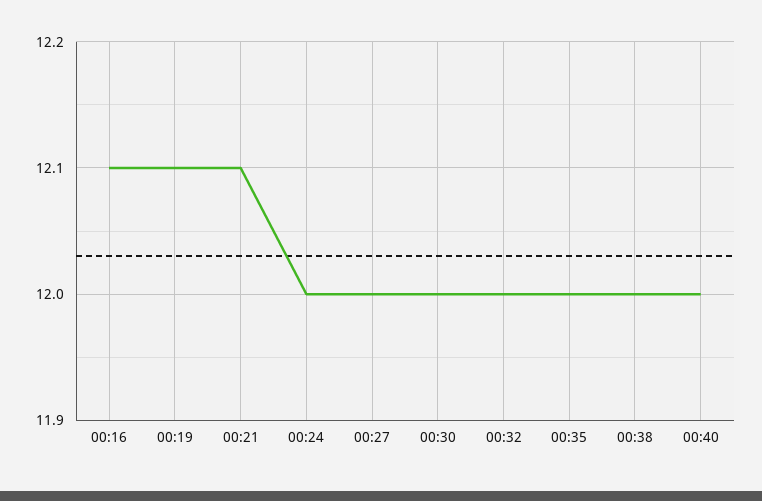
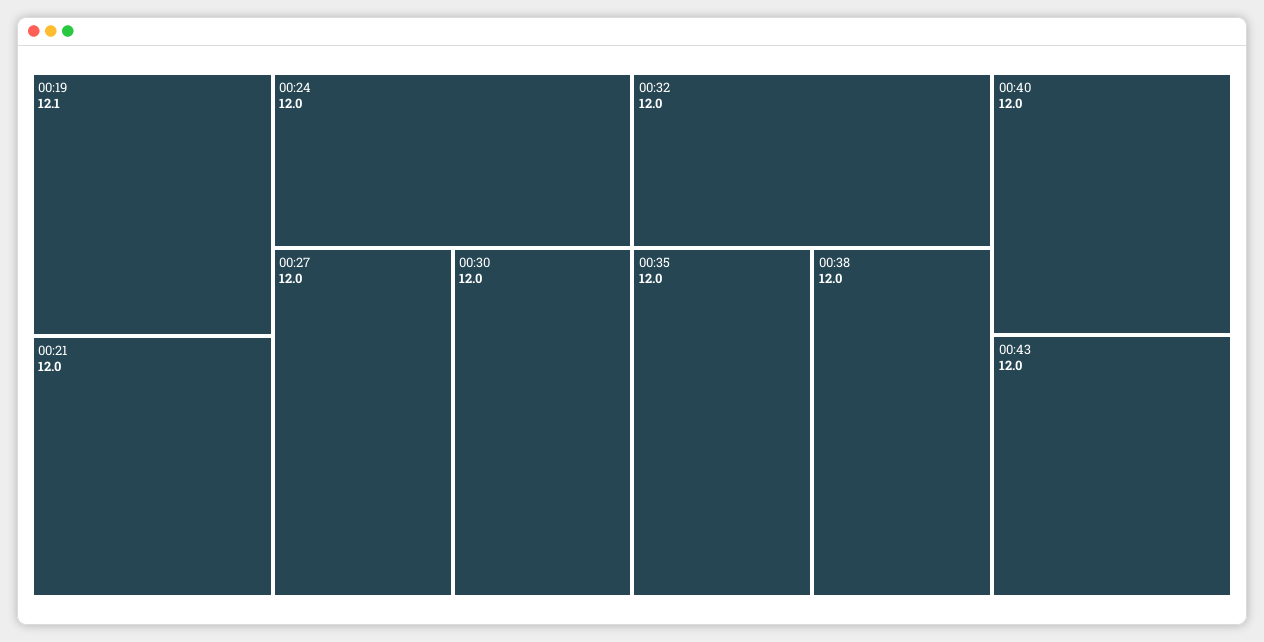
00:16: 12.1 -> none
00:21: 12.1 -> 12
00:43: none -> 12

